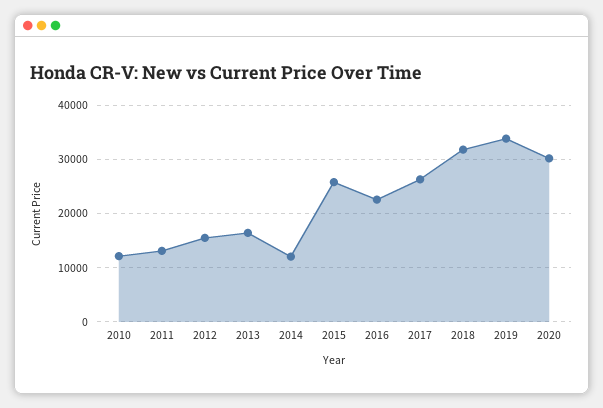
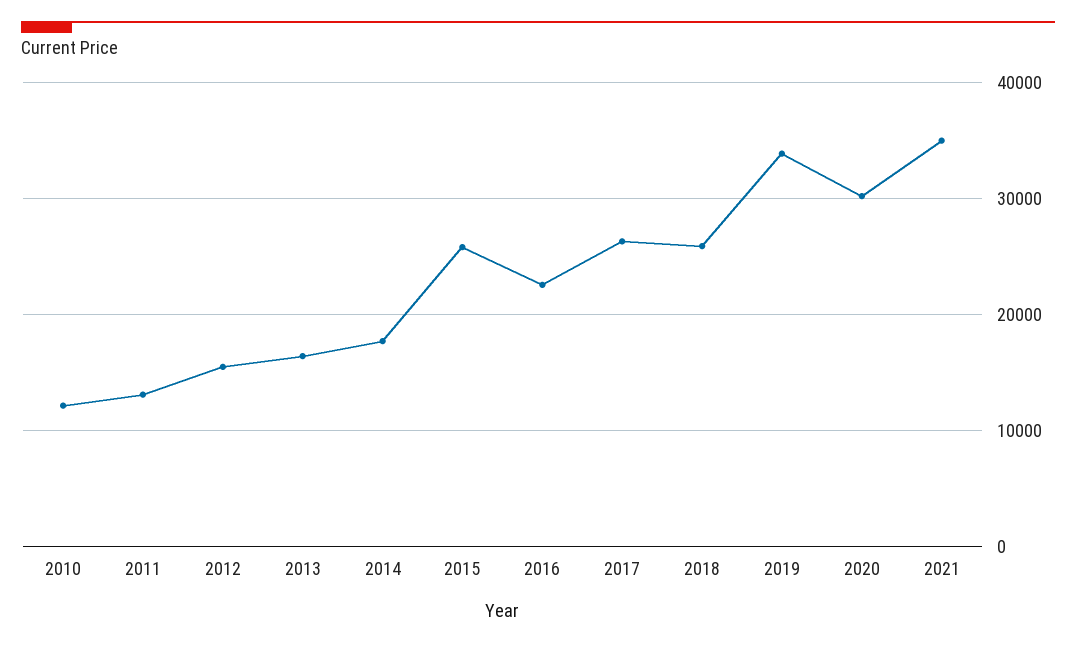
2014: 12000 -> 18000
2018: 32000 -> 26000
2021: none -> 35000

